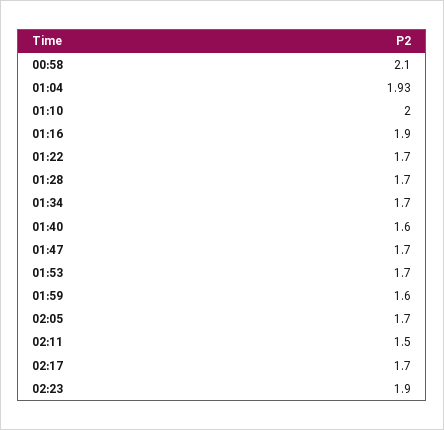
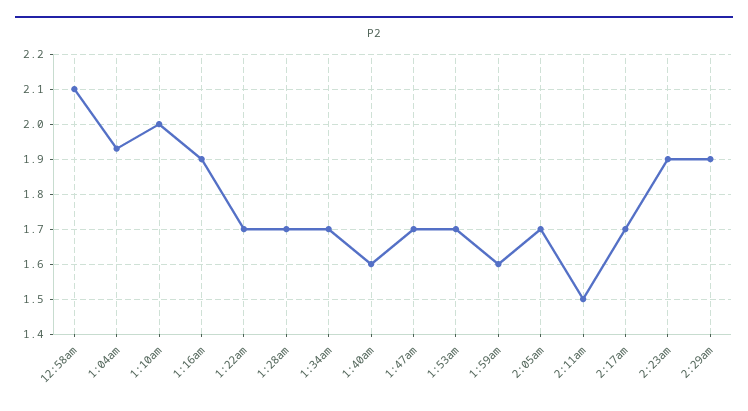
2:29am: none -> 1.9

